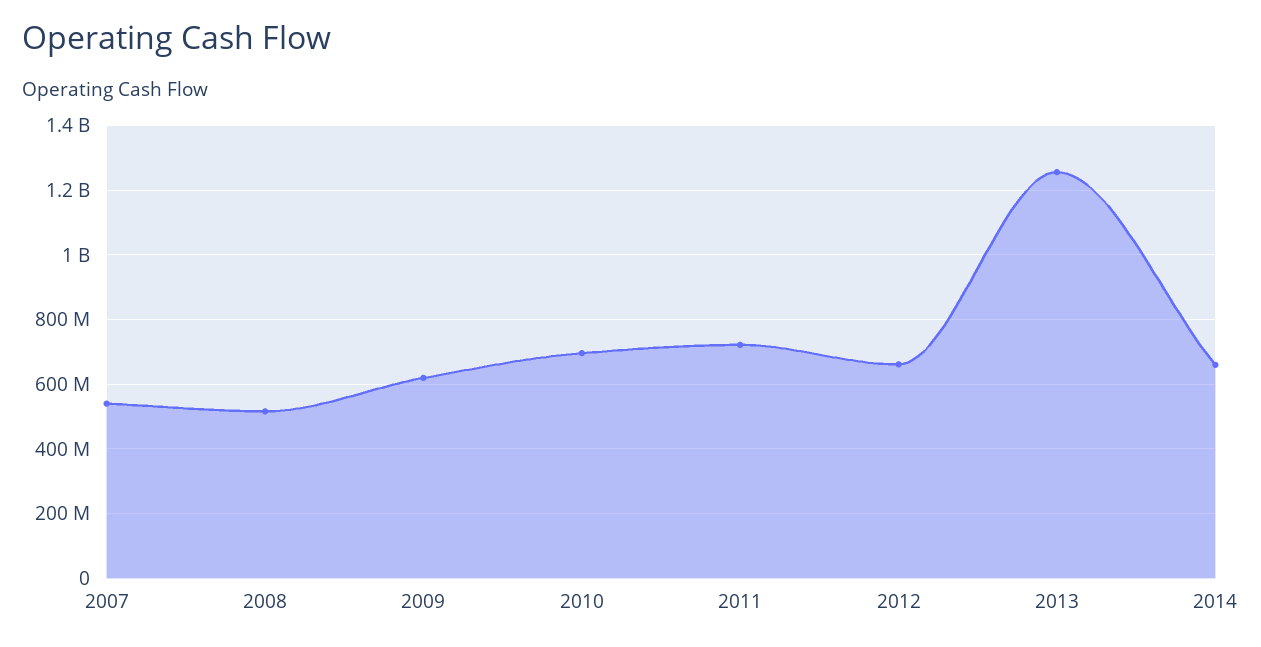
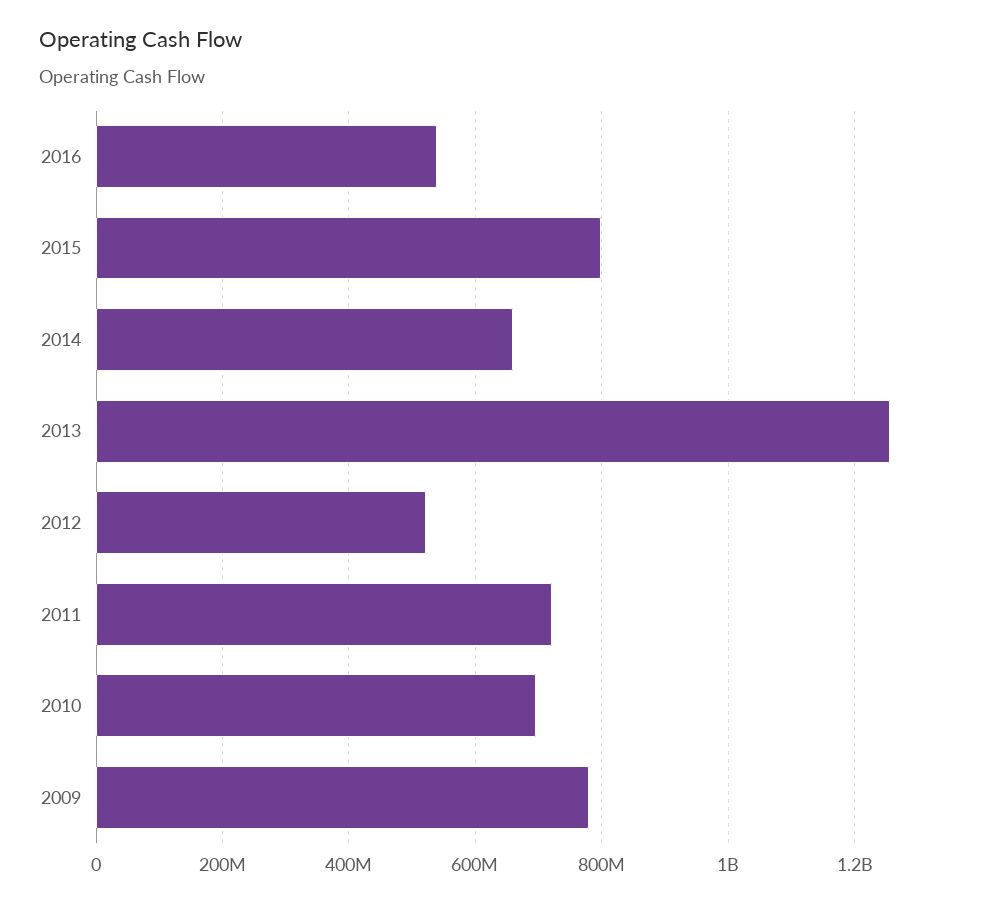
2007: 540000000 -> none
2008: 520000000 -> none
2009: 620000000 -> 780000000
2012: 660000000 -> 520000000
2016: none -> 540000000
2015: none -> 800000000

